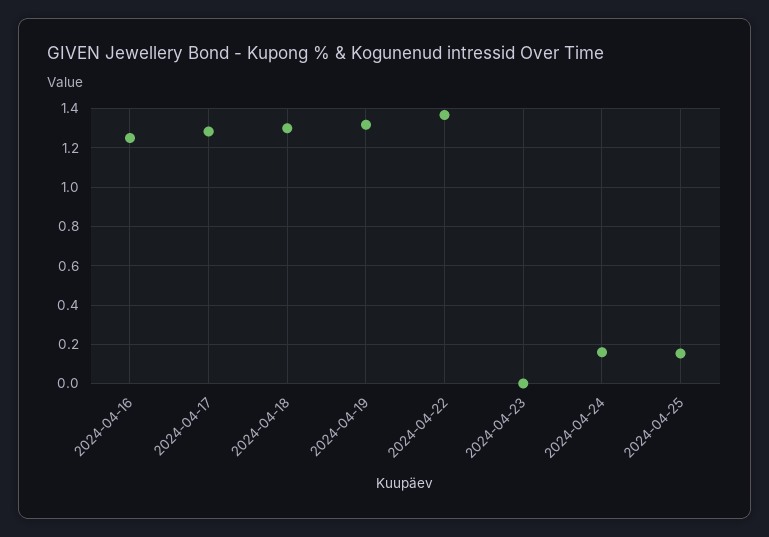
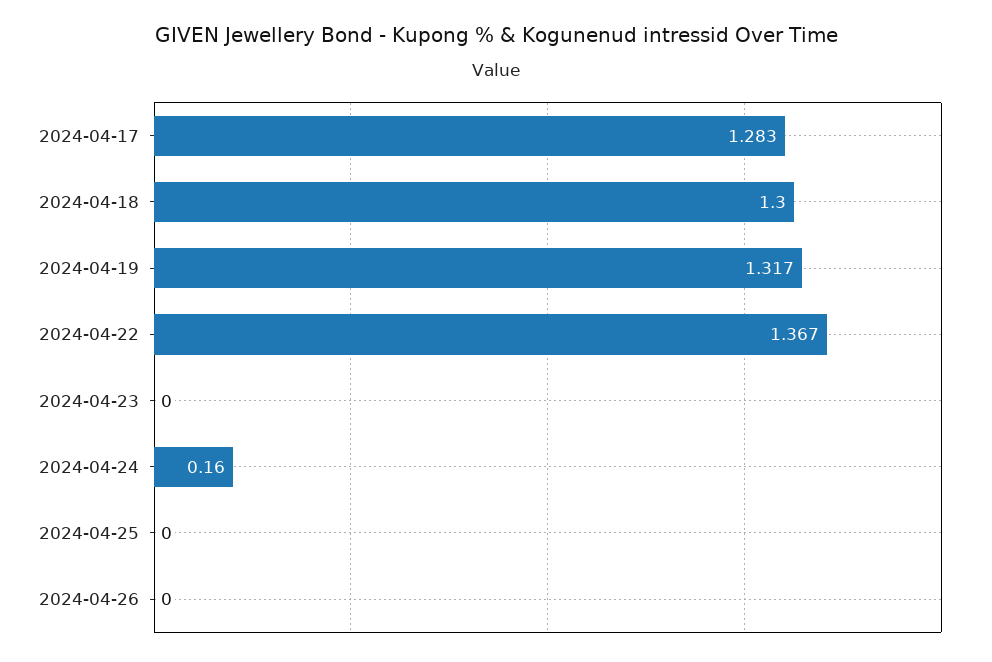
2024-04-16: 1.25 -> none
2024-04-25: 0.15 -> 0
2024-04-26: none -> 0

